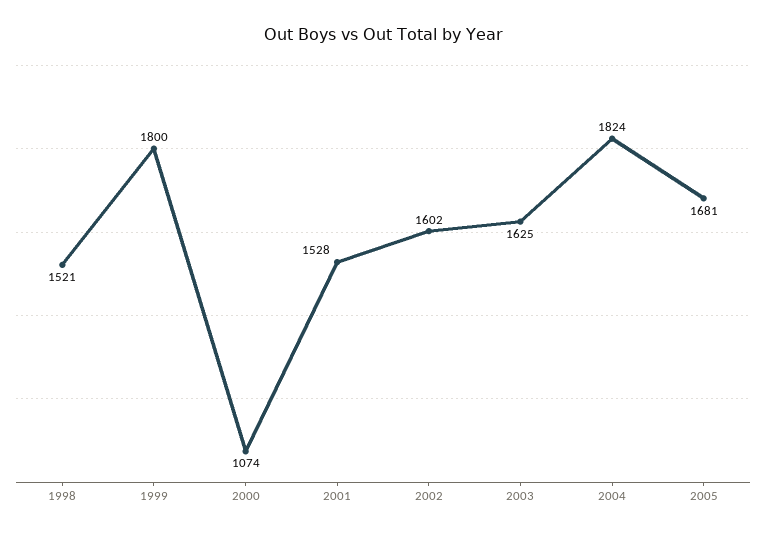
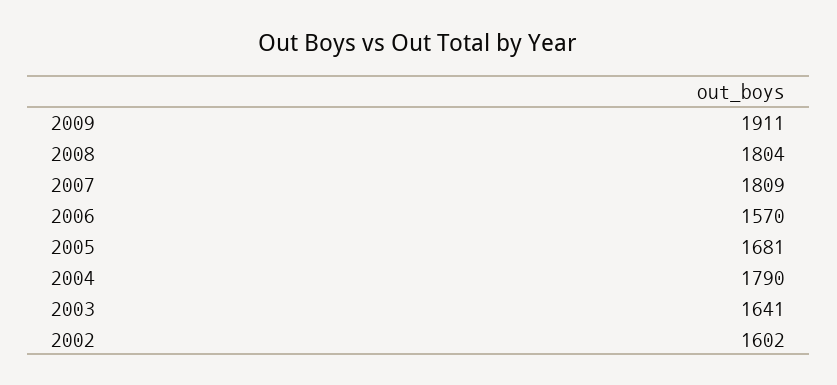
1998: 1521 -> none
1999: 1800 -> none
2000: 1074 -> none
2001: 1528 -> none
2003: 1625 -> 1641
2004: 1824 -> 1790
2009: none -> 1911
2008: none -> 1804
2007: none -> 1809
2006: none -> 1570

